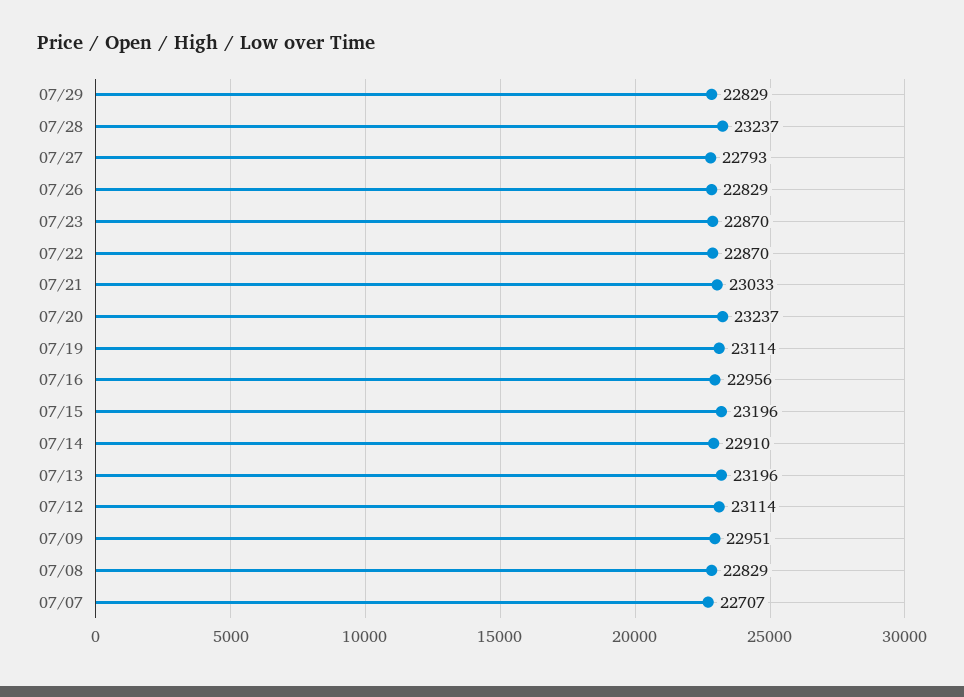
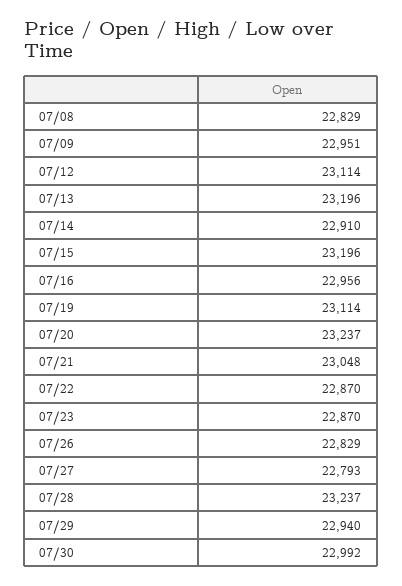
07/29: 22829 -> 22940
07/21: 23033 -> 23048
07/07: 22707 -> none
07/30: none -> 22992

